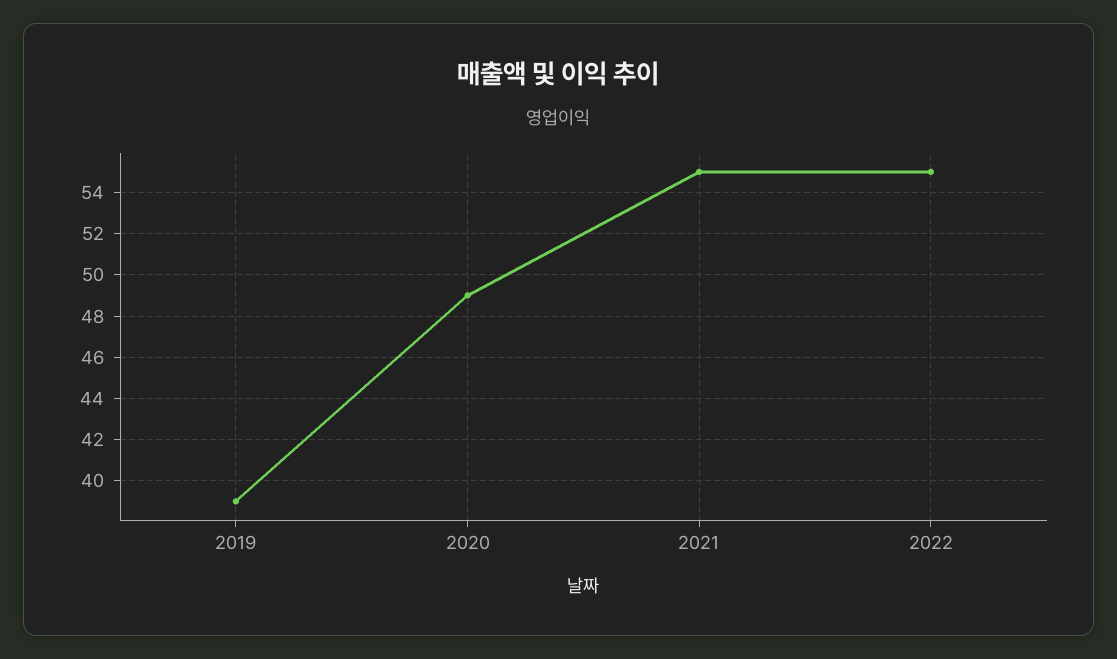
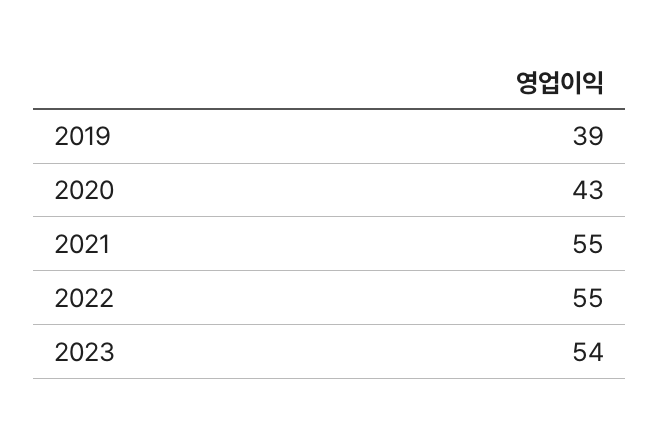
2020: 49 -> 43
2023: none -> 54

